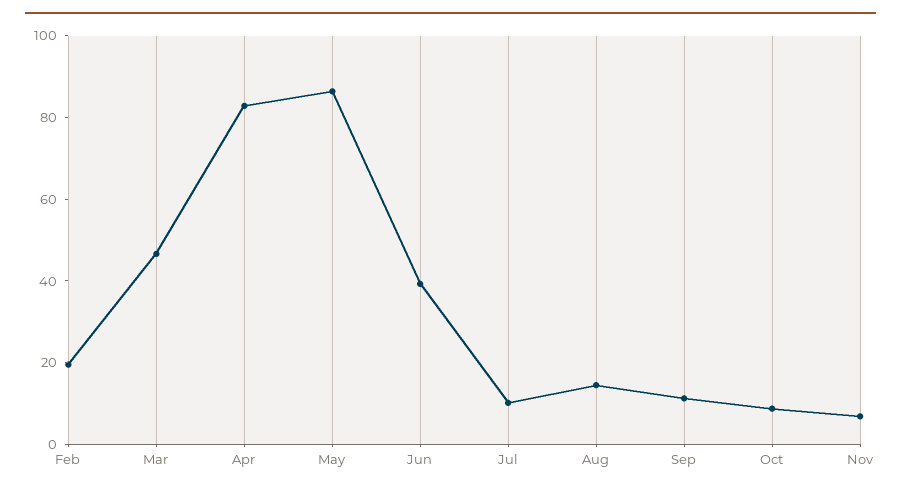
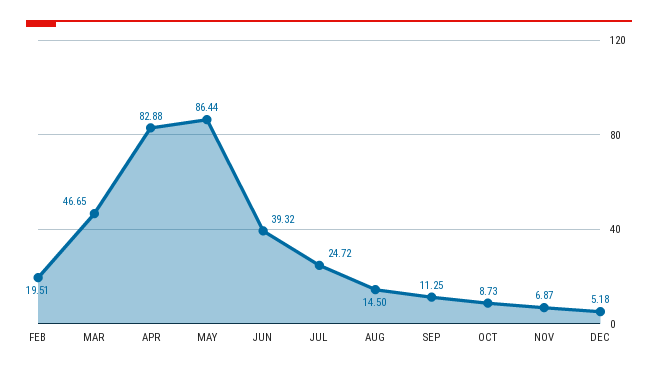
Jul: 10 -> 24.72
DEC: none -> 5.18

